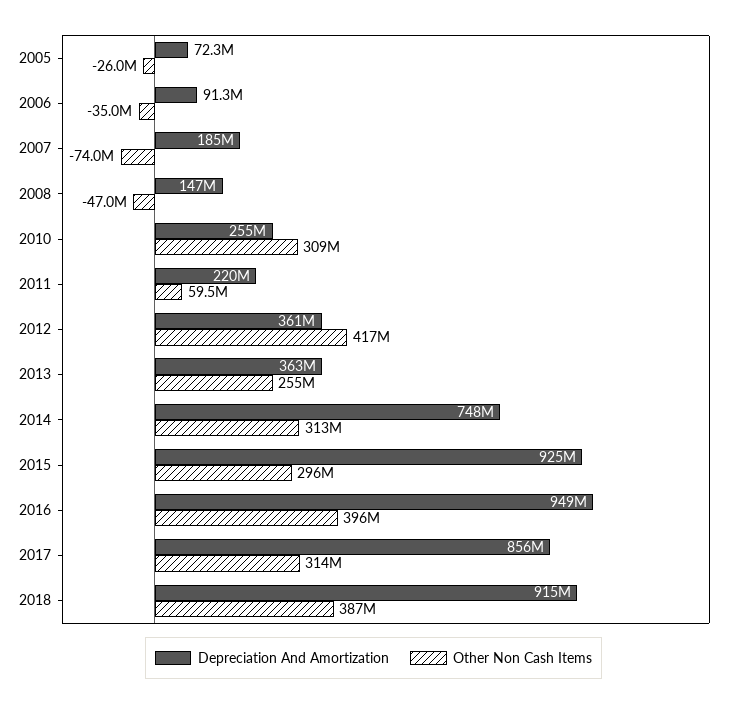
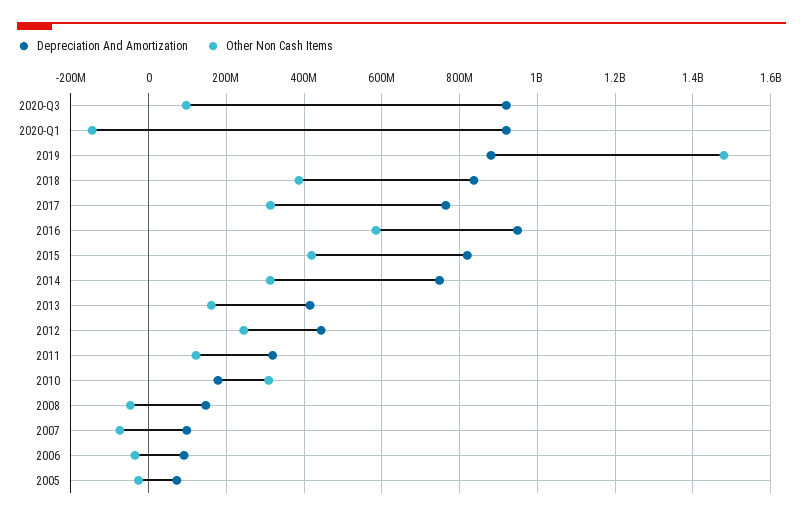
Depreciation And Amortization, 2007: 185000000 -> 100000000
Depreciation And Amortization, 2010: 255000000 -> 180000000
Depreciation And Amortization, 2011: 220000000 -> 320000000
Other Non Cash Items, 2011: 59500000 -> 120000000
Depreciation And Amortization, 2012: 361000000 -> 440000000
Other Non Cash Items, 2012: 417000000 -> 240000000
Depreciation And Amortization, 2013: 363000000 -> 420000000
Other Non Cash Items, 2013: 255000000 -> 160000000
Depreciation And Amortization, 2015: 925000000 -> 820000000
Other Non Cash Items, 2015: 296000000 -> 420000000
Other Non Cash Items, 2016: 396000000 -> 580000000
Depreciation And Amortization, 2017: 856000000 -> 760000000
Depreciation And Amortization, 2018: 915000000 -> 840000000
Depreciation And Amortization, 2020-Q3: none -> 920000000
Other Non Cash Items, 2020-Q3: none -> 100000000
Depreciation And Amortization, 2020-Q1: none -> 920000000
Other Non Cash Items, 2020-Q1: none -> -140000000
Depreciation And Amortization, 2019: none -> 880000000
Other Non Cash Items, 2019: none -> 1480000000

